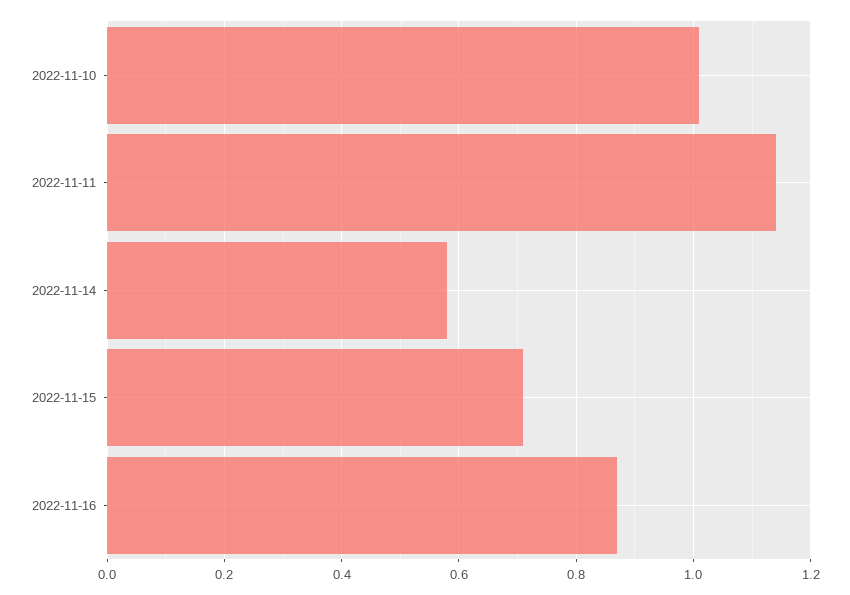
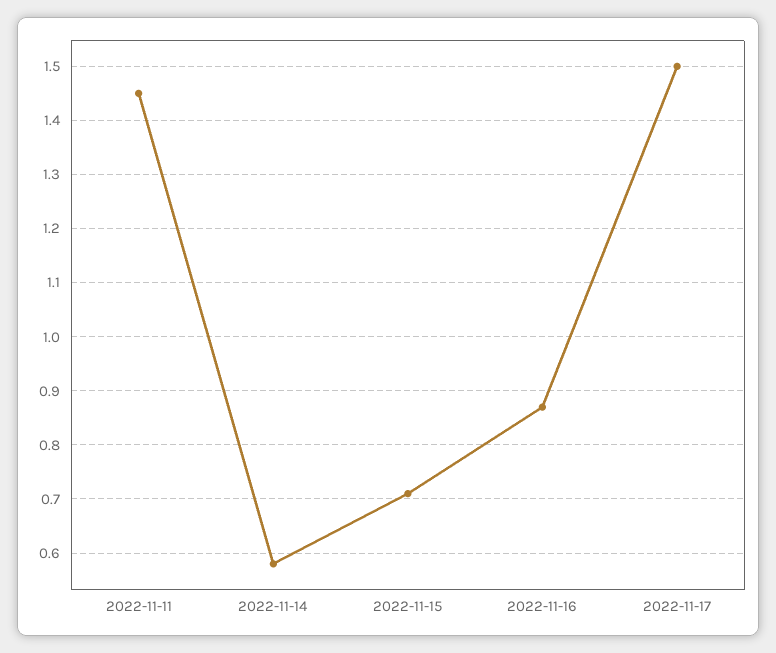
2022-11-10: 1 -> none
2022-11-11: 1.15 -> 1.45
2022-11-17: none -> 1.5

